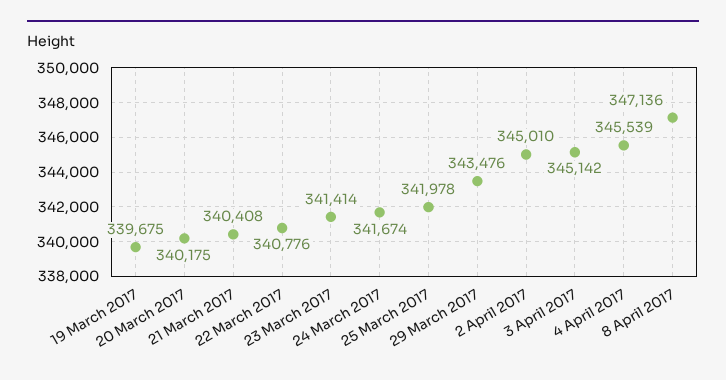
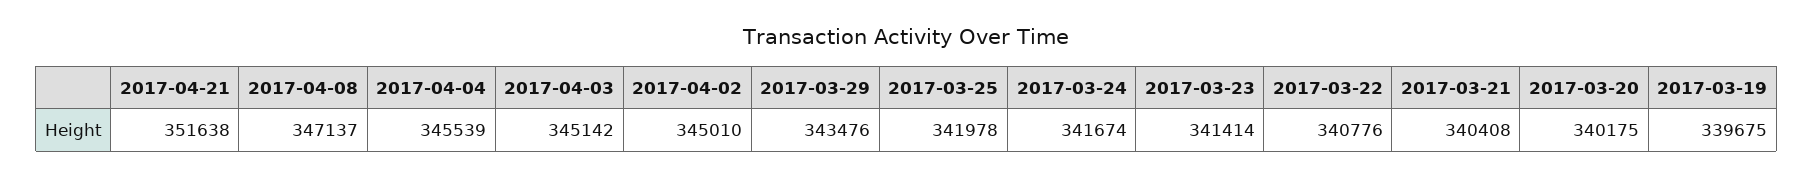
8 April 2017: 347136 -> 347137
2017-04-21: none -> 351638

